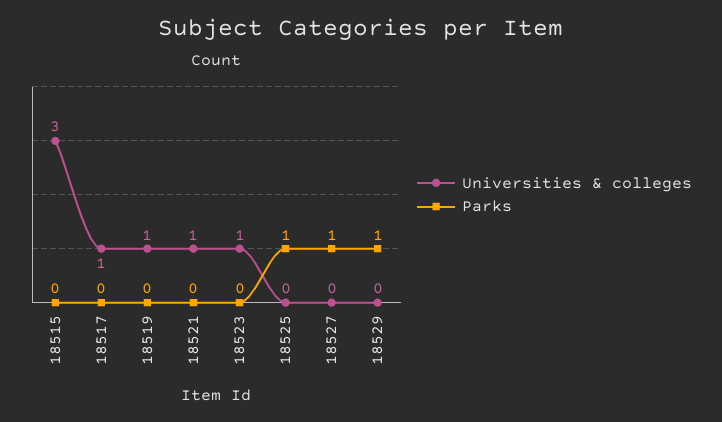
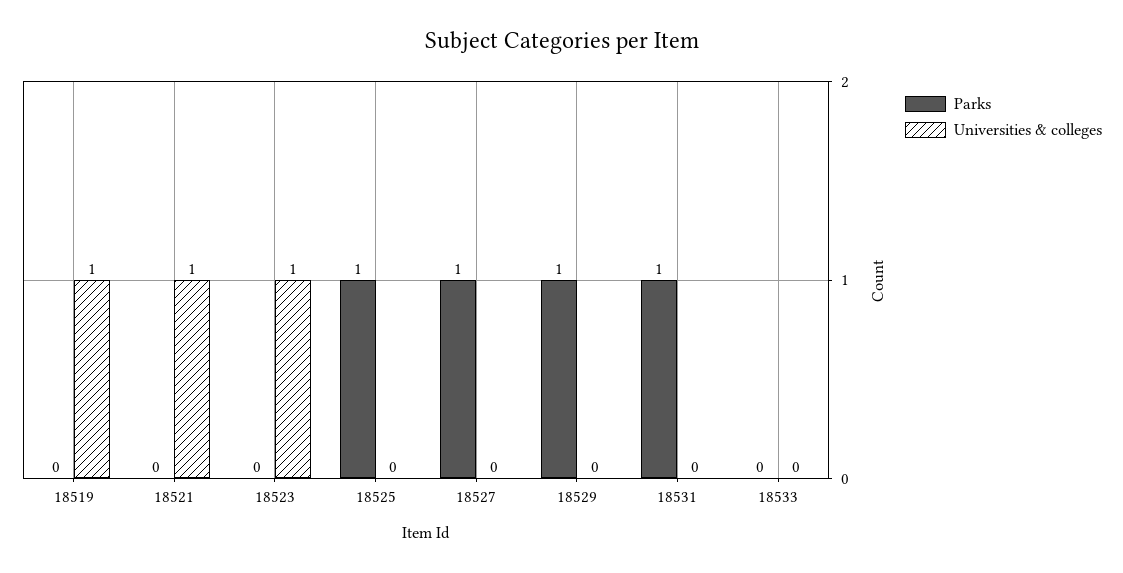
Universities & colleges, 18515: 3 -> none
Parks, 18515: 0 -> none
Universities & colleges, 18517: 1 -> none
Parks, 18517: 0 -> none
Parks, 18531: none -> 1
Universities & colleges, 18531: none -> 0
Parks, 18533: none -> 0
Universities & colleges, 18533: none -> 0

